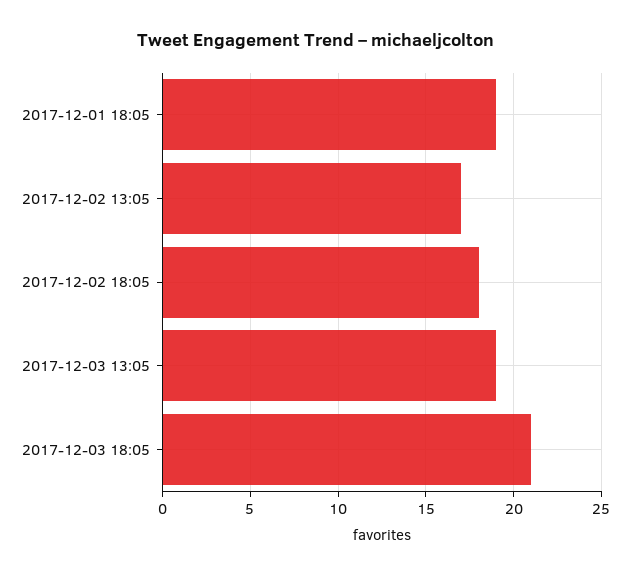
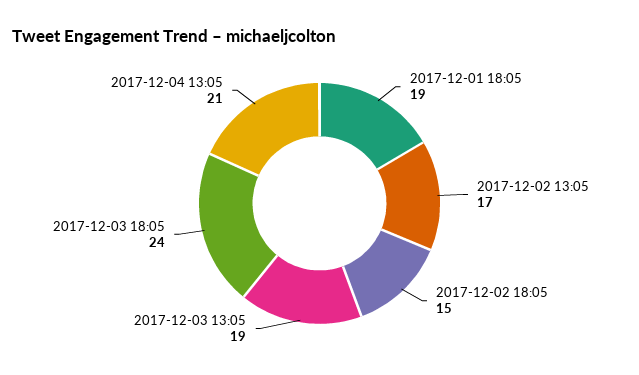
2017-12-02 18:05: 18 -> 15
2017-12-03 18:05: 21 -> 24
2017-12-04 13:05: none -> 21

